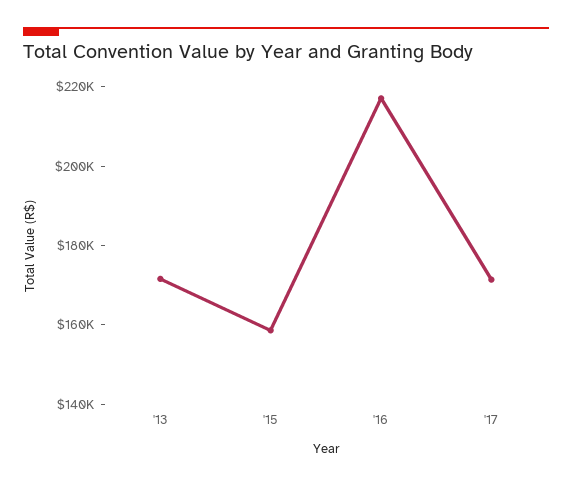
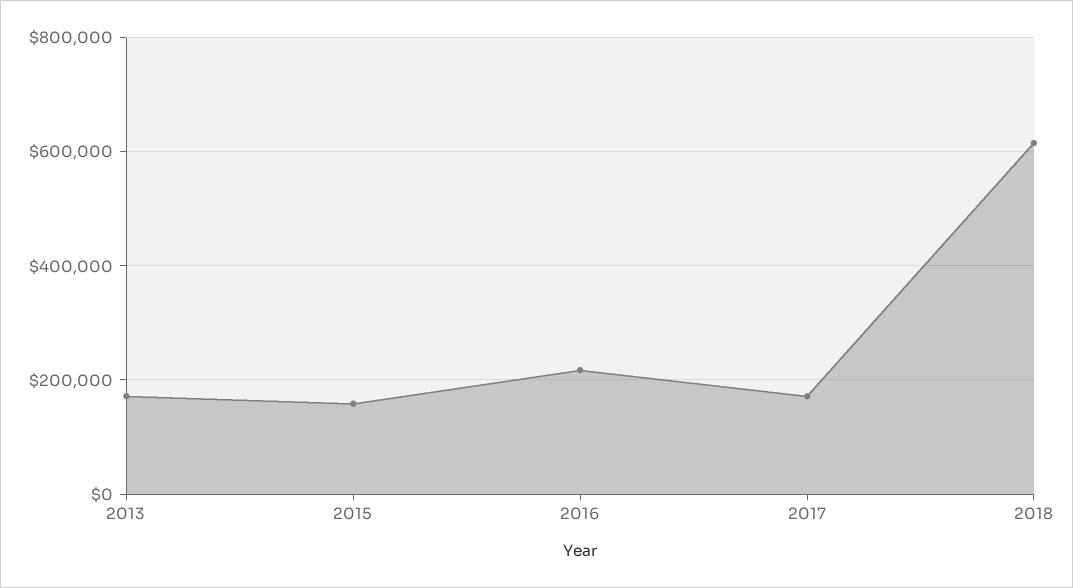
2018: none -> 620000

